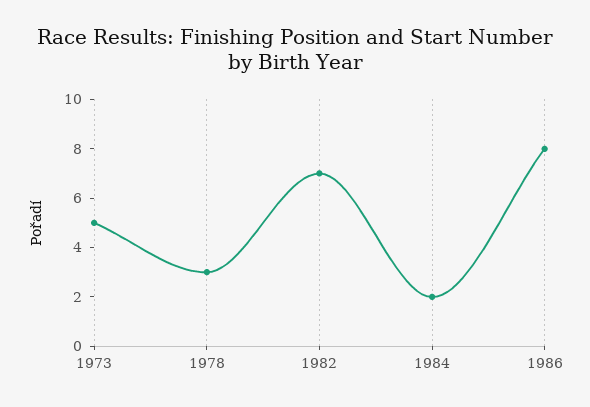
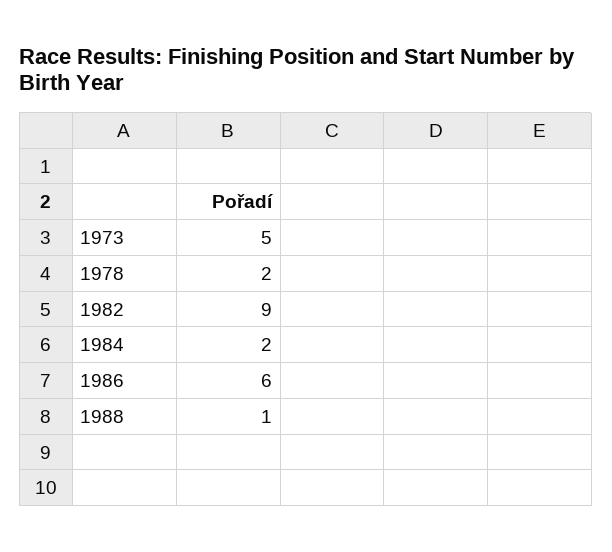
1978: 3 -> 2
1982: 7 -> 9
1986: 8 -> 6
1988: none -> 1

